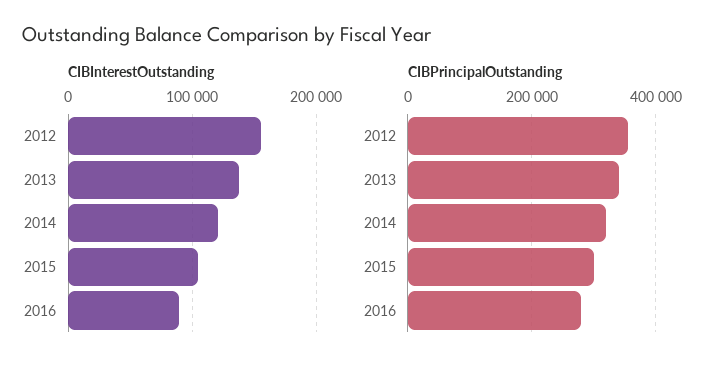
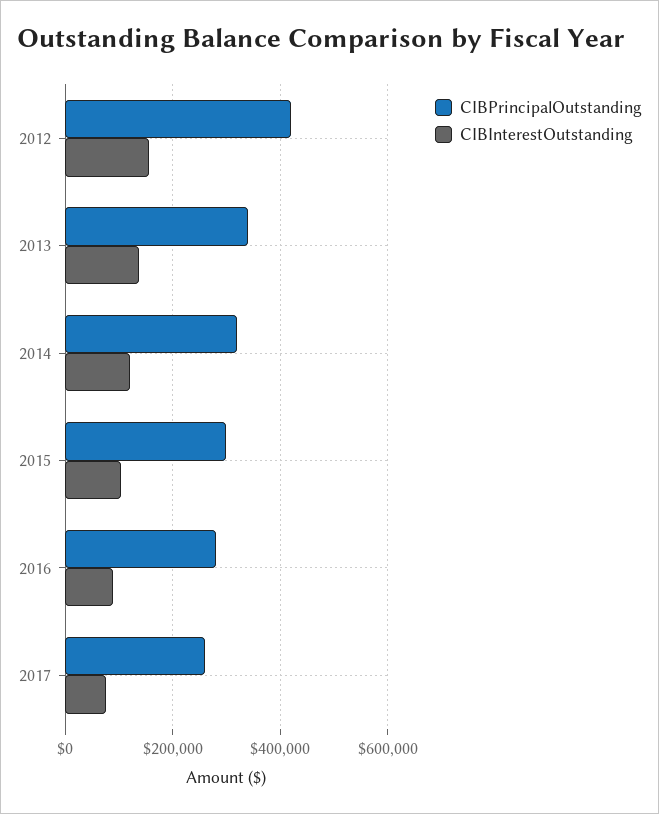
CIBPrincipalOutstanding, 2012: 360000 -> 420000
CIBPrincipalOutstanding, 2017: none -> 260000
CIBInterestOutstanding, 2017: none -> 80000

